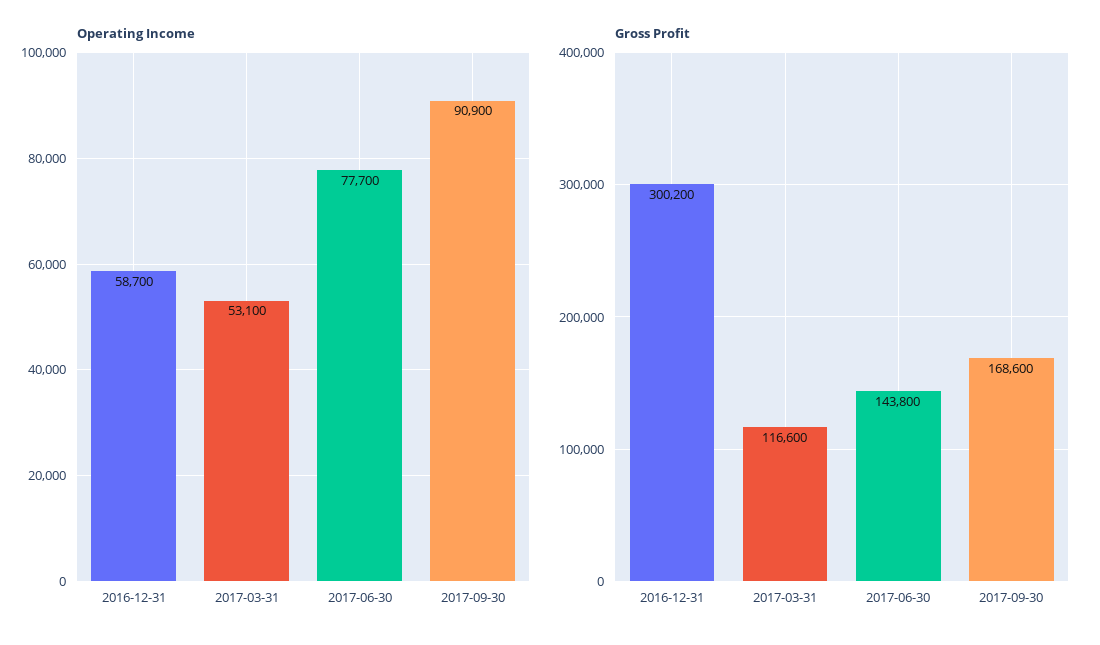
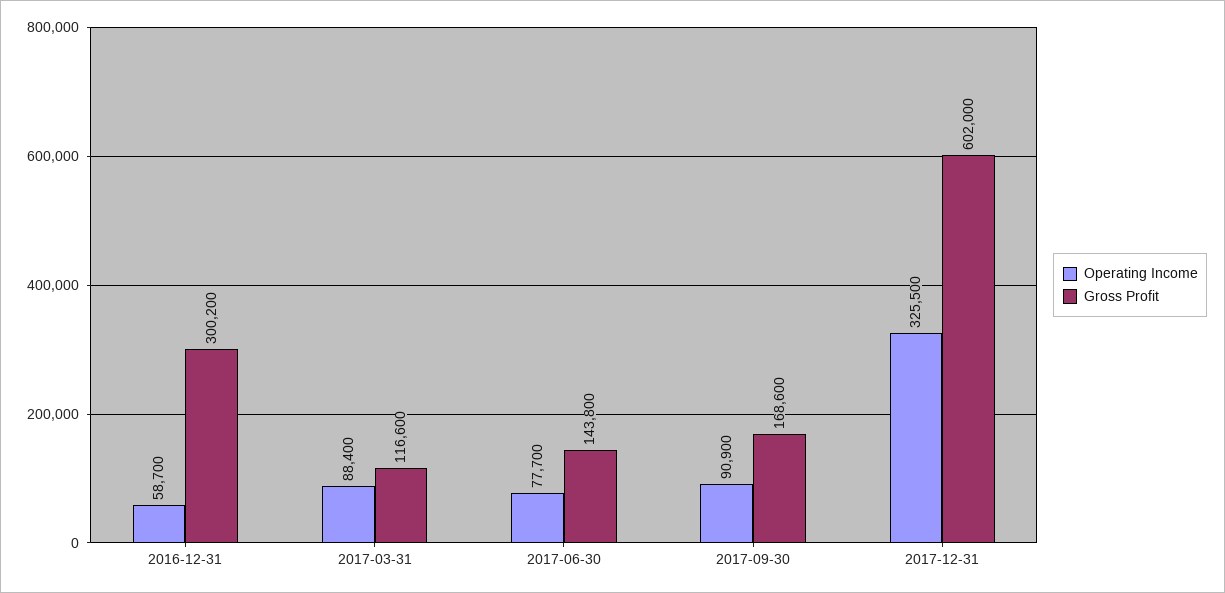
Operating Income, 2017-03-31: 53100 -> 88400
Operating Income, 2017-12-31: none -> 325500
Gross Profit, 2017-12-31: none -> 602000

